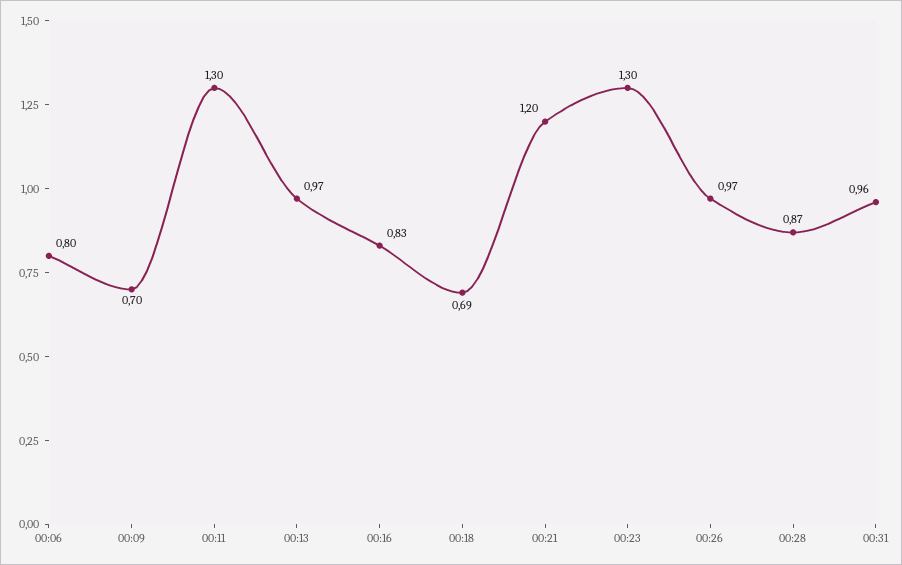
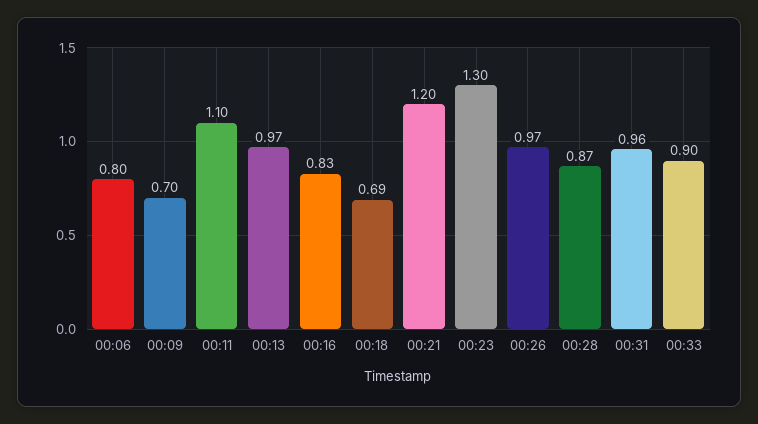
00:11: 1.3 -> 1.1
00:33: none -> 0.9

